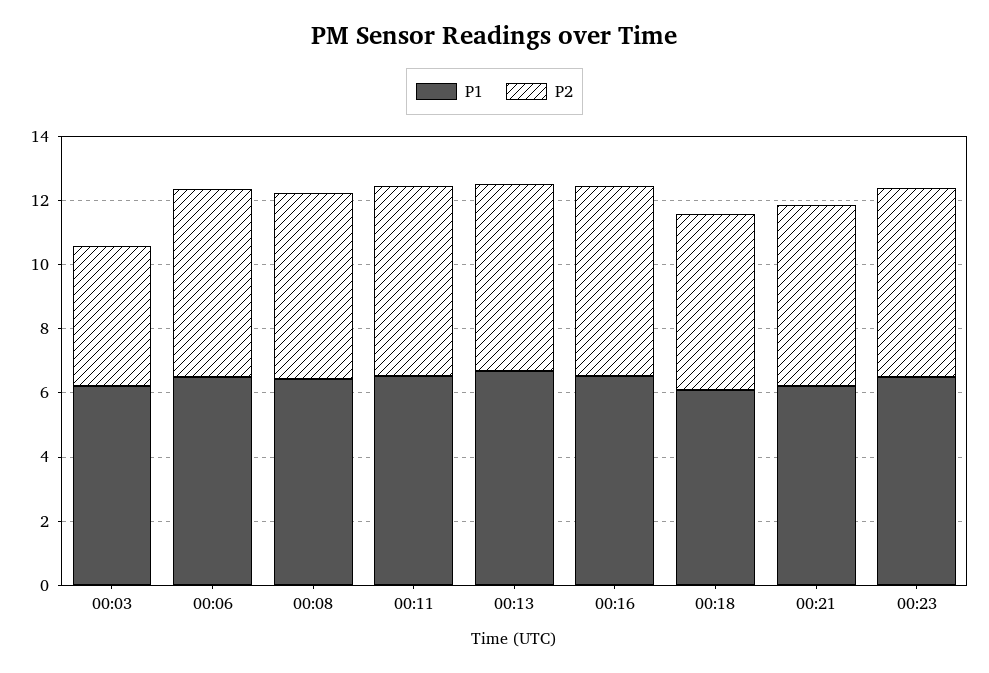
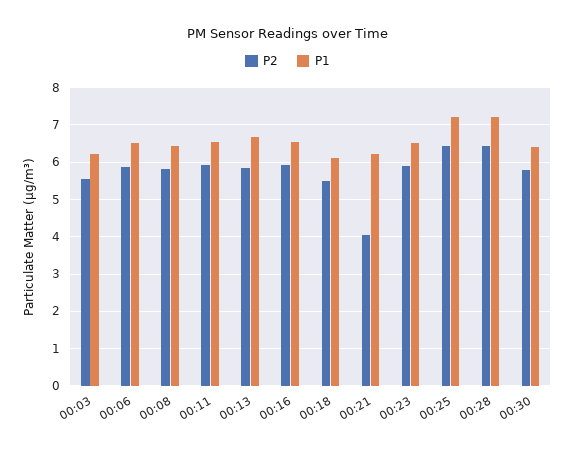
P2, 00:03: 4.5 -> 5.6
P2, 00:21: 5.5 -> 4
P2, 00:25: none -> 6.4
P1, 00:25: none -> 7.2
P2, 00:28: none -> 6.4
P1, 00:28: none -> 7.2
P2, 00:30: none -> 5.8
P1, 00:30: none -> 6.4

